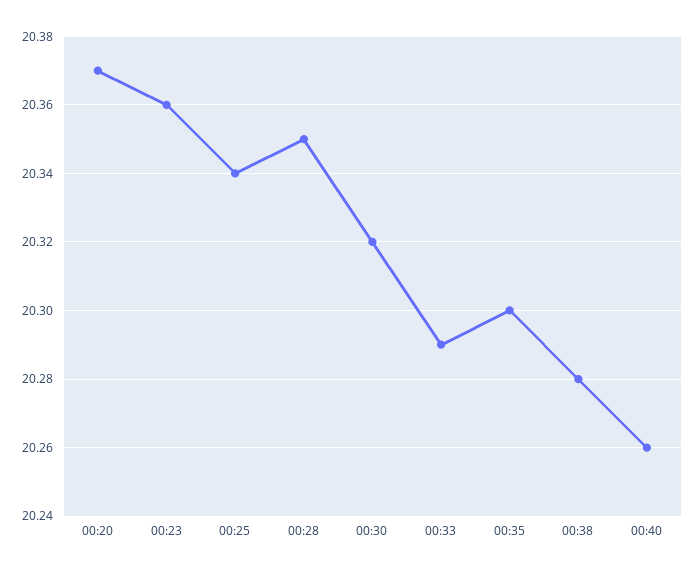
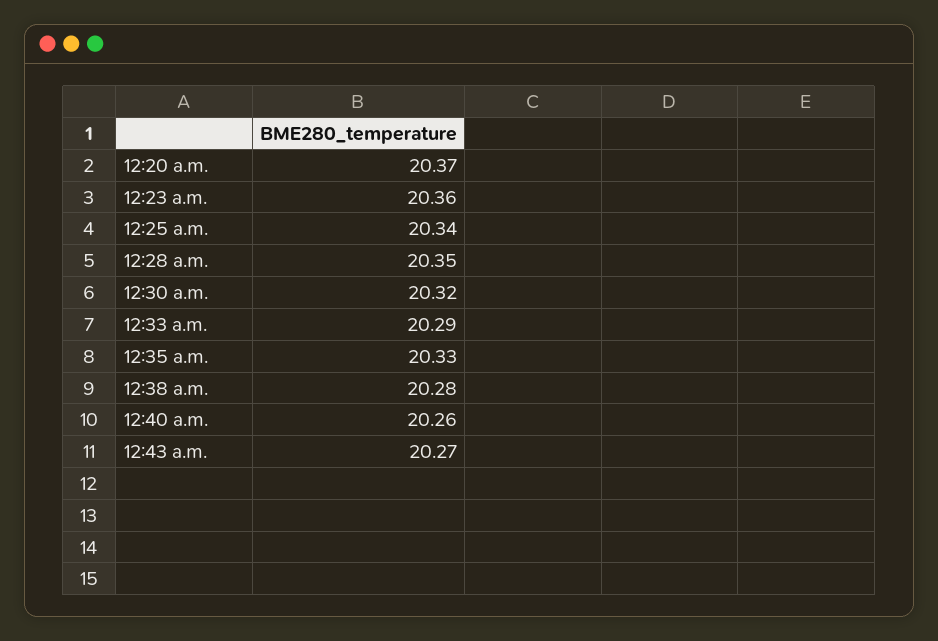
00:35: 20.3 -> 20.33
12:43 a.m.: none -> 20.27

